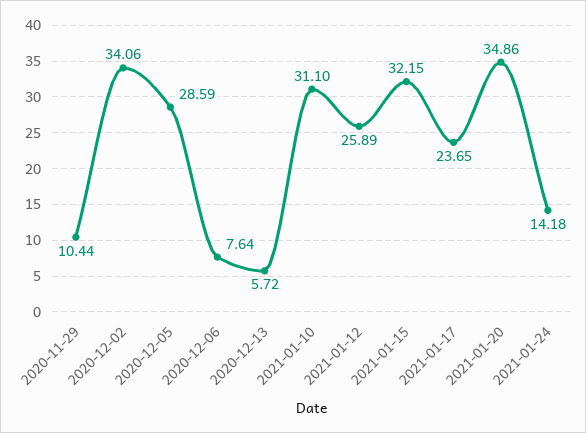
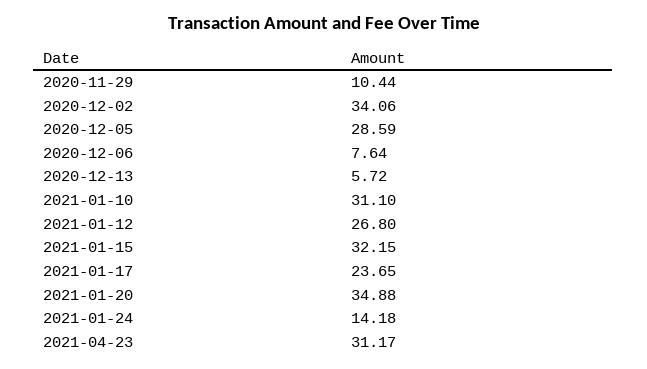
2021-01-12: 25.89 -> 26.8
2021-01-20: 34.86 -> 34.88
2021-04-23: none -> 31.17

